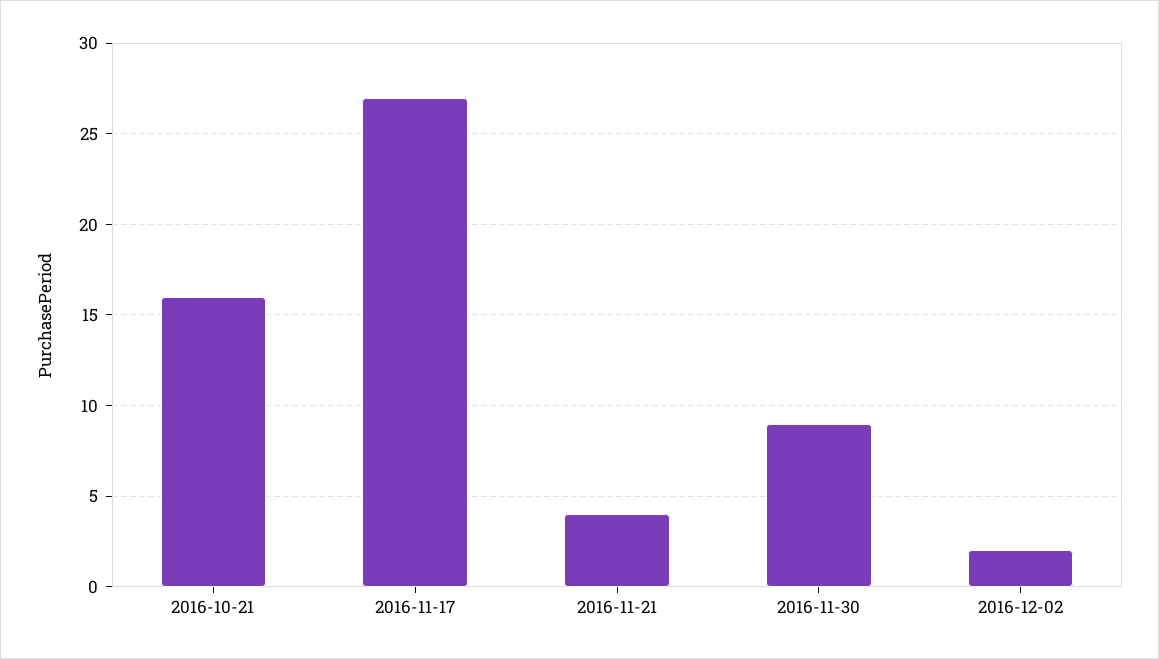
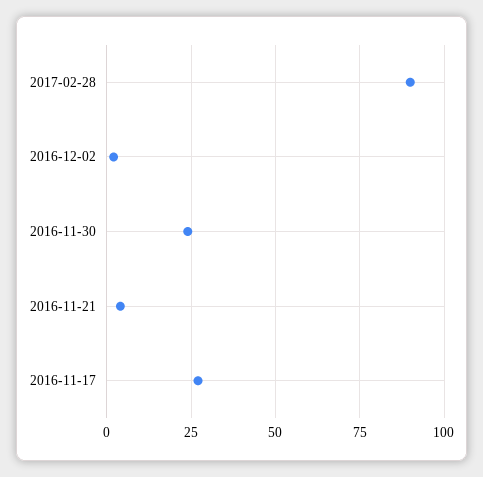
2016-10-21: 16 -> none
2016-11-30: 9 -> 25
2017-02-28: none -> 90

